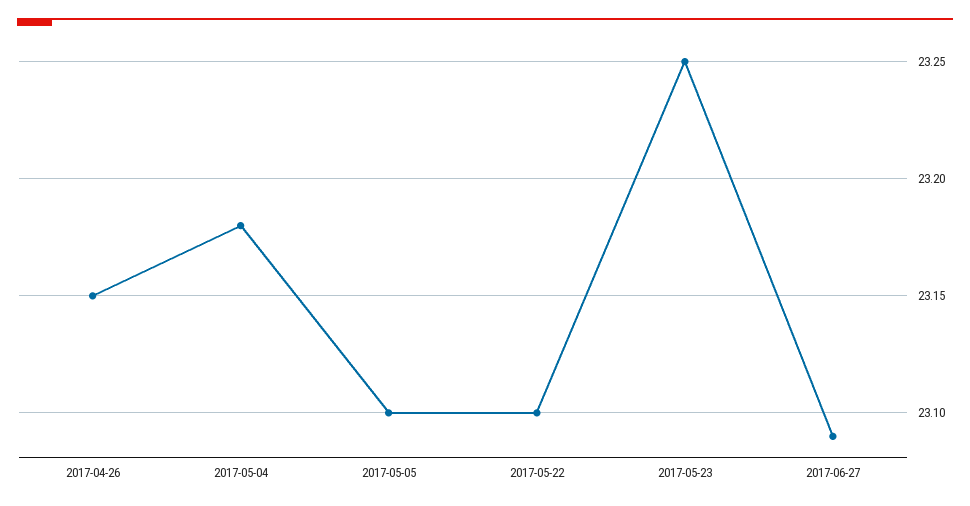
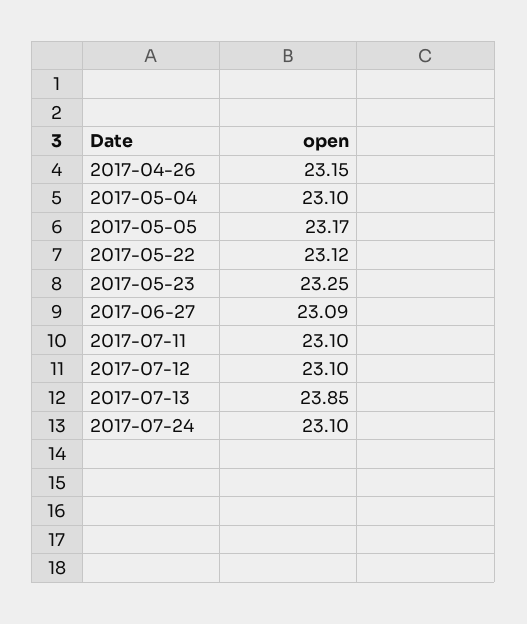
2017-05-04: 23.18 -> 23.1
2017-05-05: 23.1 -> 23.17
2017-05-22: 23.1 -> 23.12
2017-07-11: none -> 23.1
2017-07-12: none -> 23.1
2017-07-13: none -> 23.85
2017-07-24: none -> 23.1

